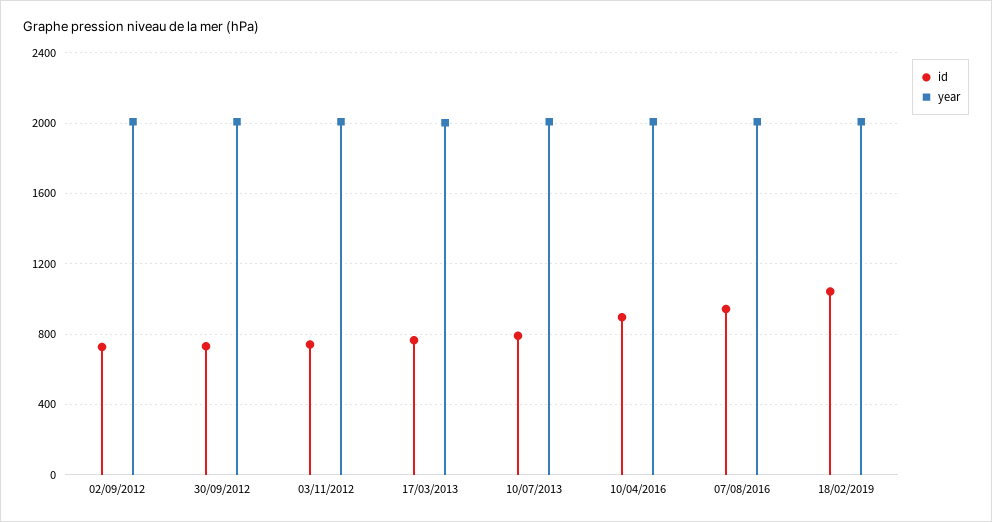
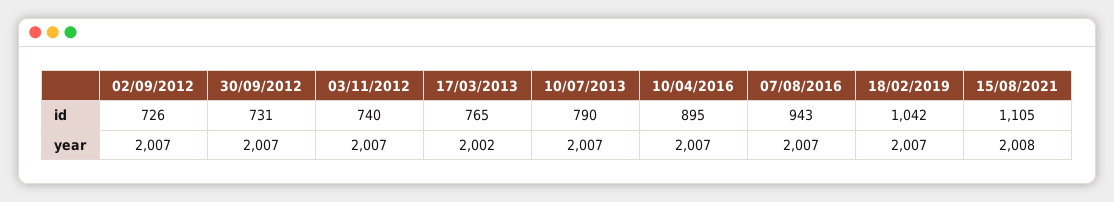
id, 15/08/2021: none -> 1105
year, 15/08/2021: none -> 2008

